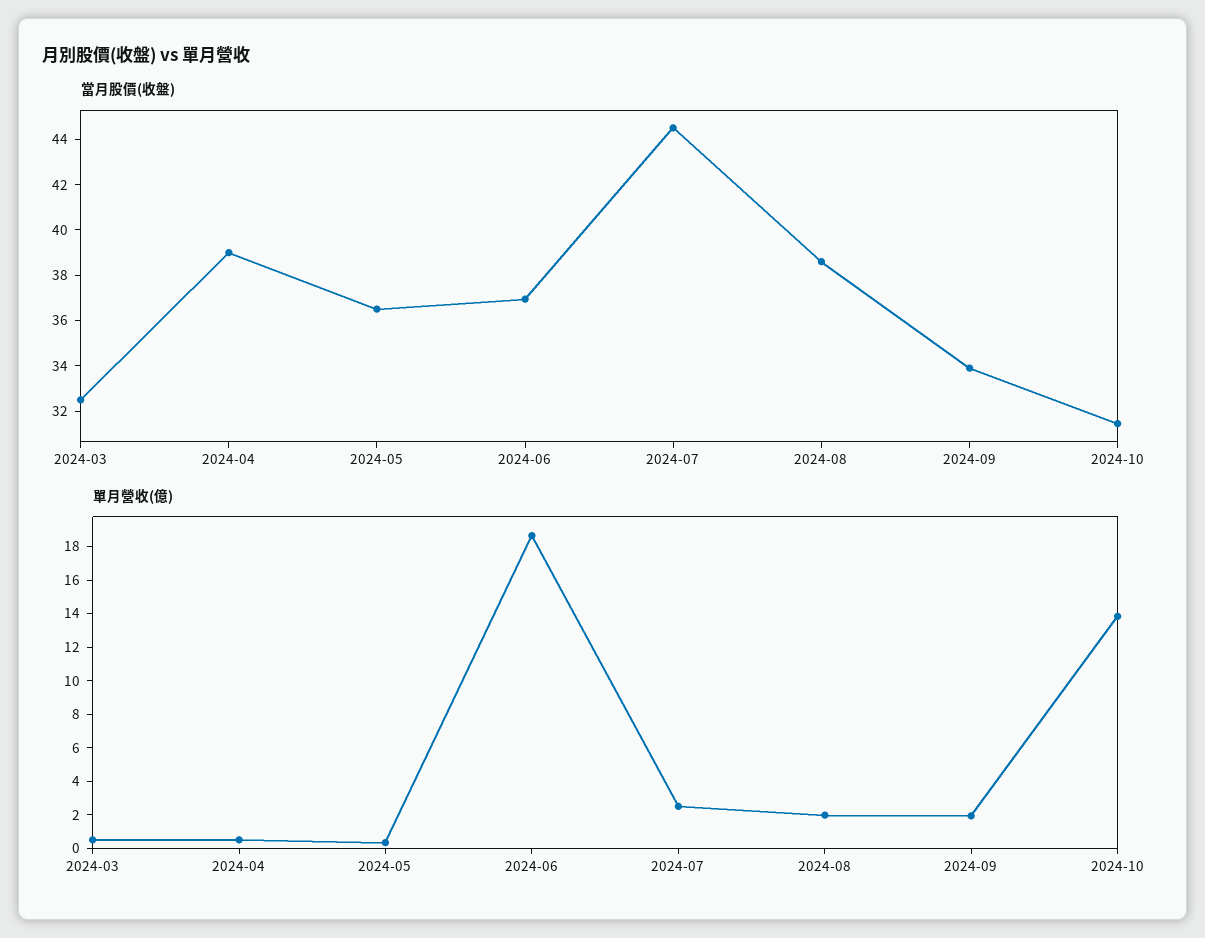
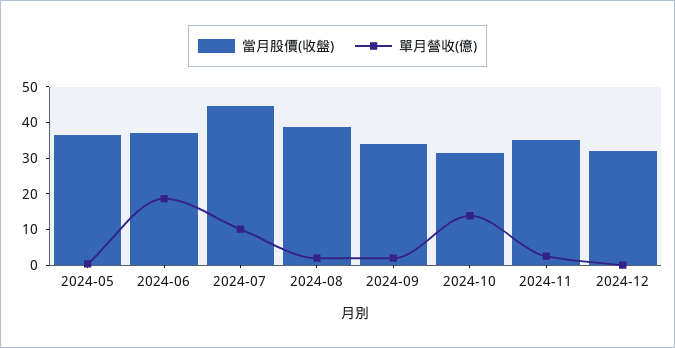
當月股價(收盤), 2024-03: 32.5 -> none
當月股價(收盤), 2024-04: 39 -> none
單月營收(億), 2024-03: 0.5 -> none
單月營收(億), 2024-04: 0.5 -> none
單月營收(億), 2024-07: 2.5 -> 10
當月股價(收盤), 2024-11: none -> 35
單月營收(億), 2024-11: none -> 2.5
當月股價(收盤), 2024-12: none -> 32.5
單月營收(億), 2024-12: none -> 0

